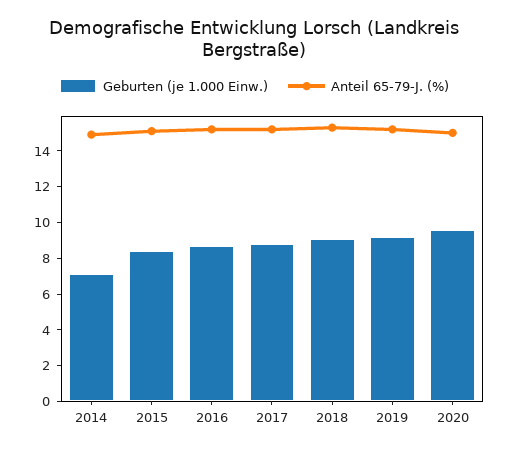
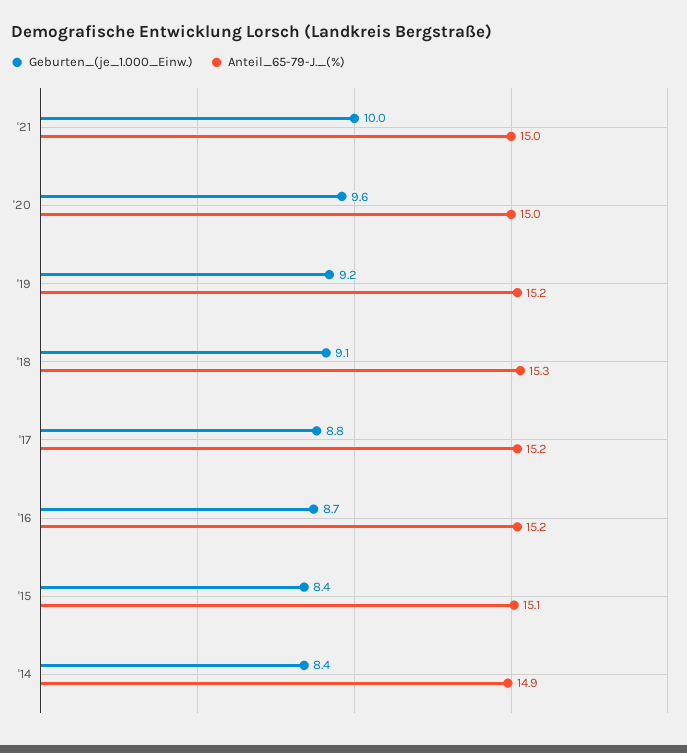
Geburten (je 1.000 Einw.), 2014: 7 -> 8.4
Geburten (je 1.000 Einw.), '21: none -> 10
Anteil 65-79-J. (%), '21: none -> 15

